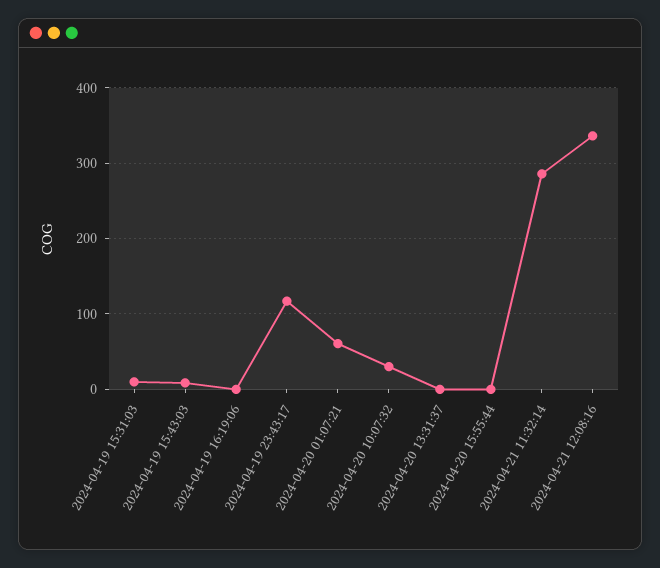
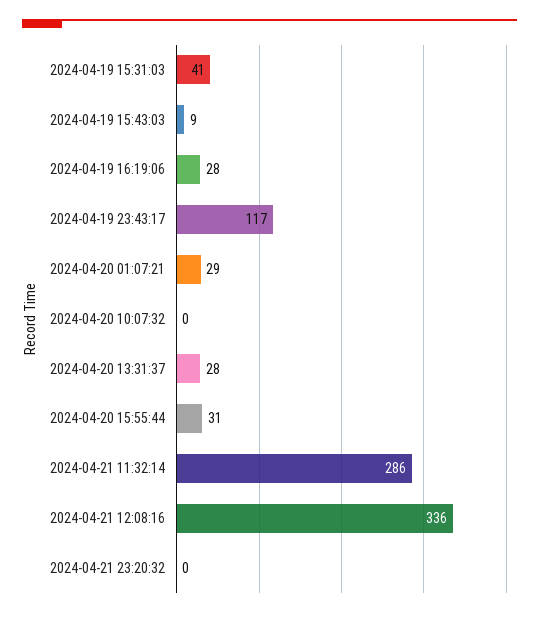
2024-04-19 15:31:03: 10 -> 41
2024-04-19 16:19:06: 0 -> 28
2024-04-20 01:07:21: 60 -> 29
2024-04-20 10:07:32: 30 -> 0
2024-04-20 13:31:37: 0 -> 28
2024-04-20 15:55:44: 0 -> 31
2024-04-21 23:20:32: none -> 0

